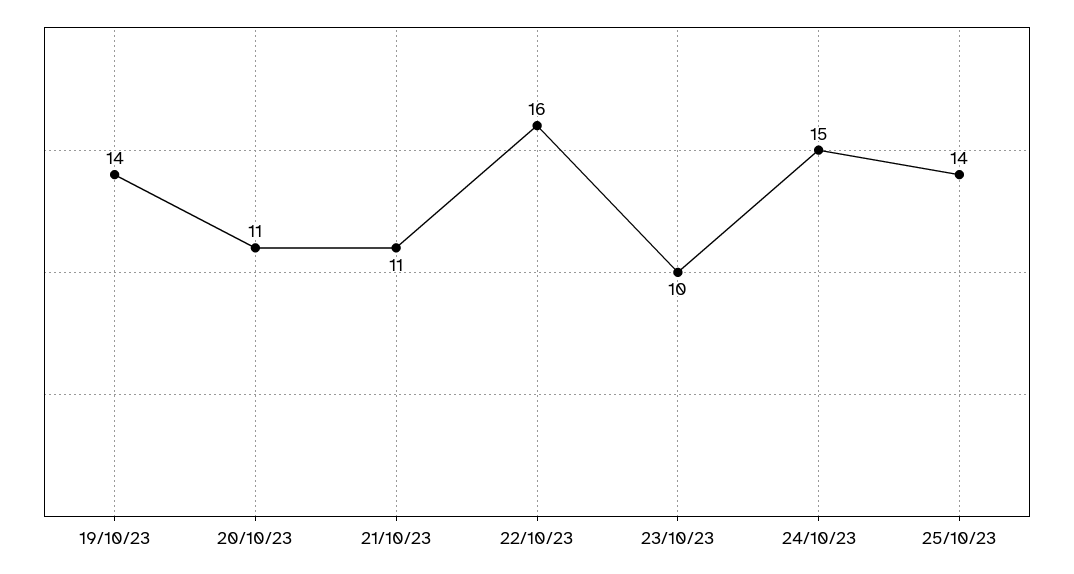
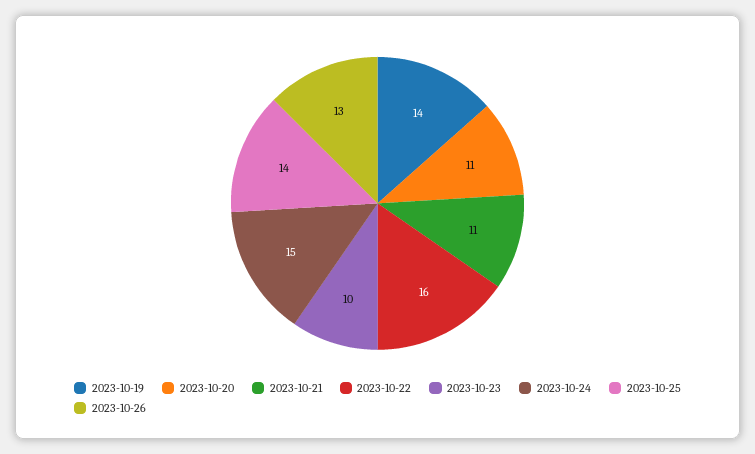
2023-10-26: none -> 13

